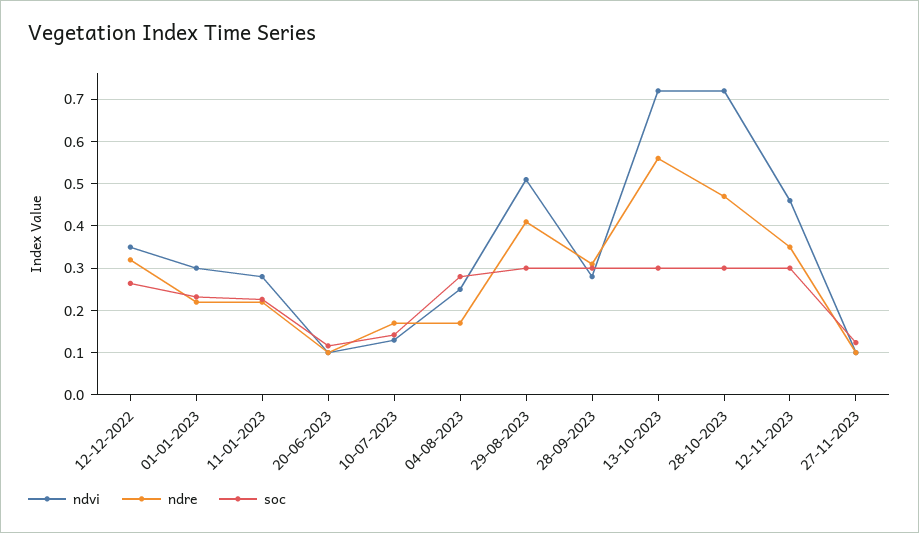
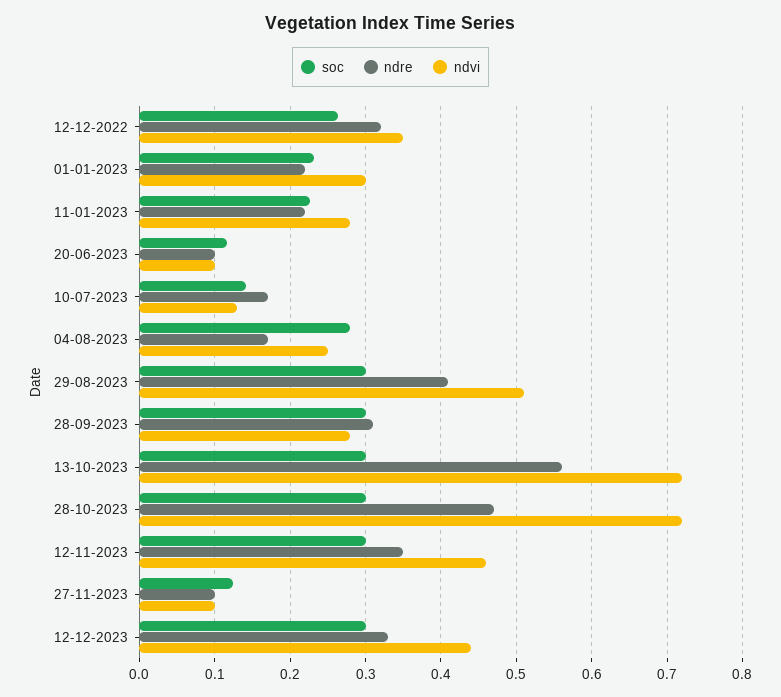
soc, 12-12-2023: none -> 0.3
ndre, 12-12-2023: none -> 0.33
ndvi, 12-12-2023: none -> 0.44

